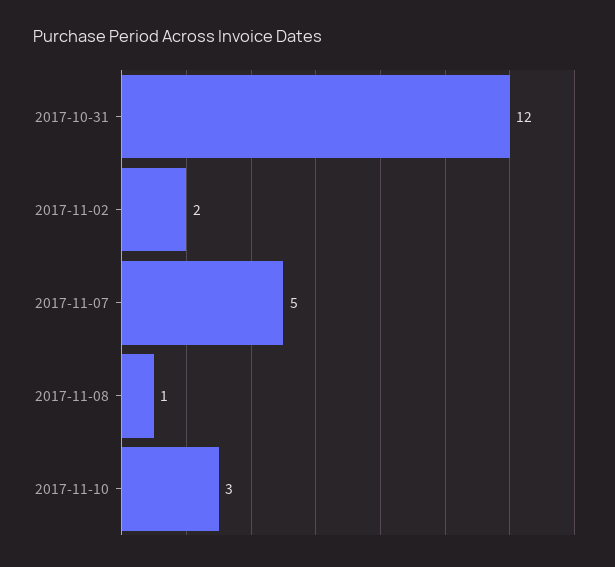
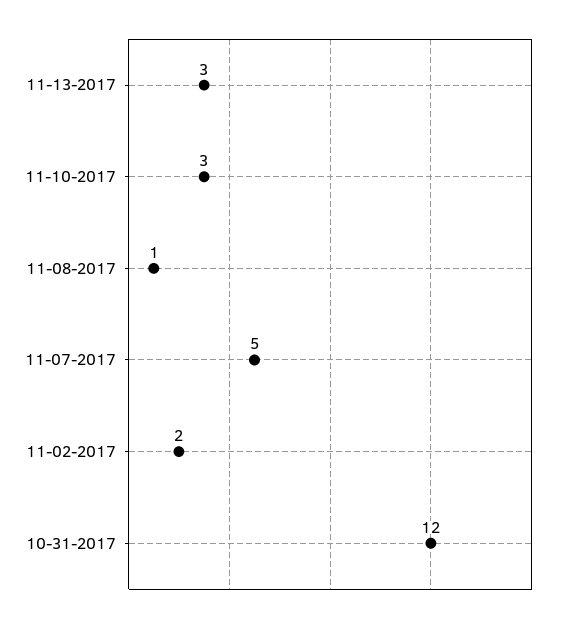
11-13-2017: none -> 3

